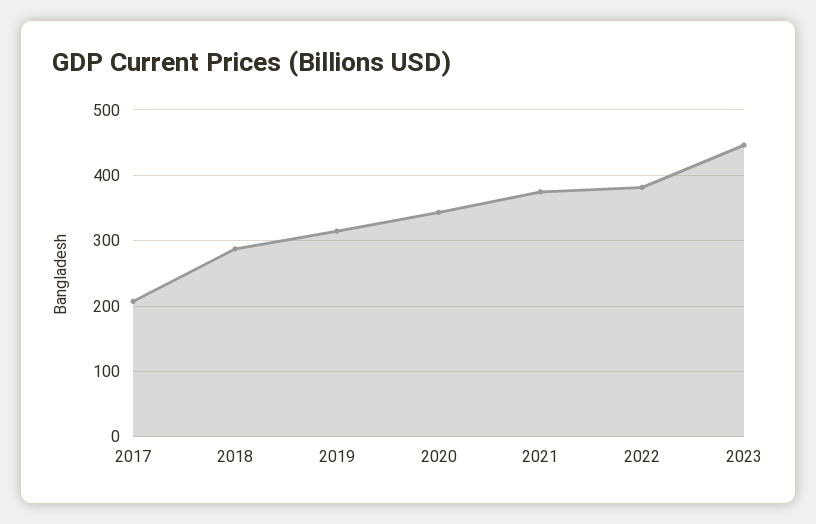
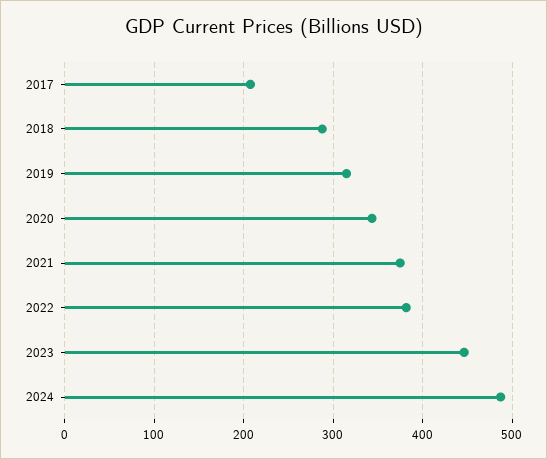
2024: none -> 490

